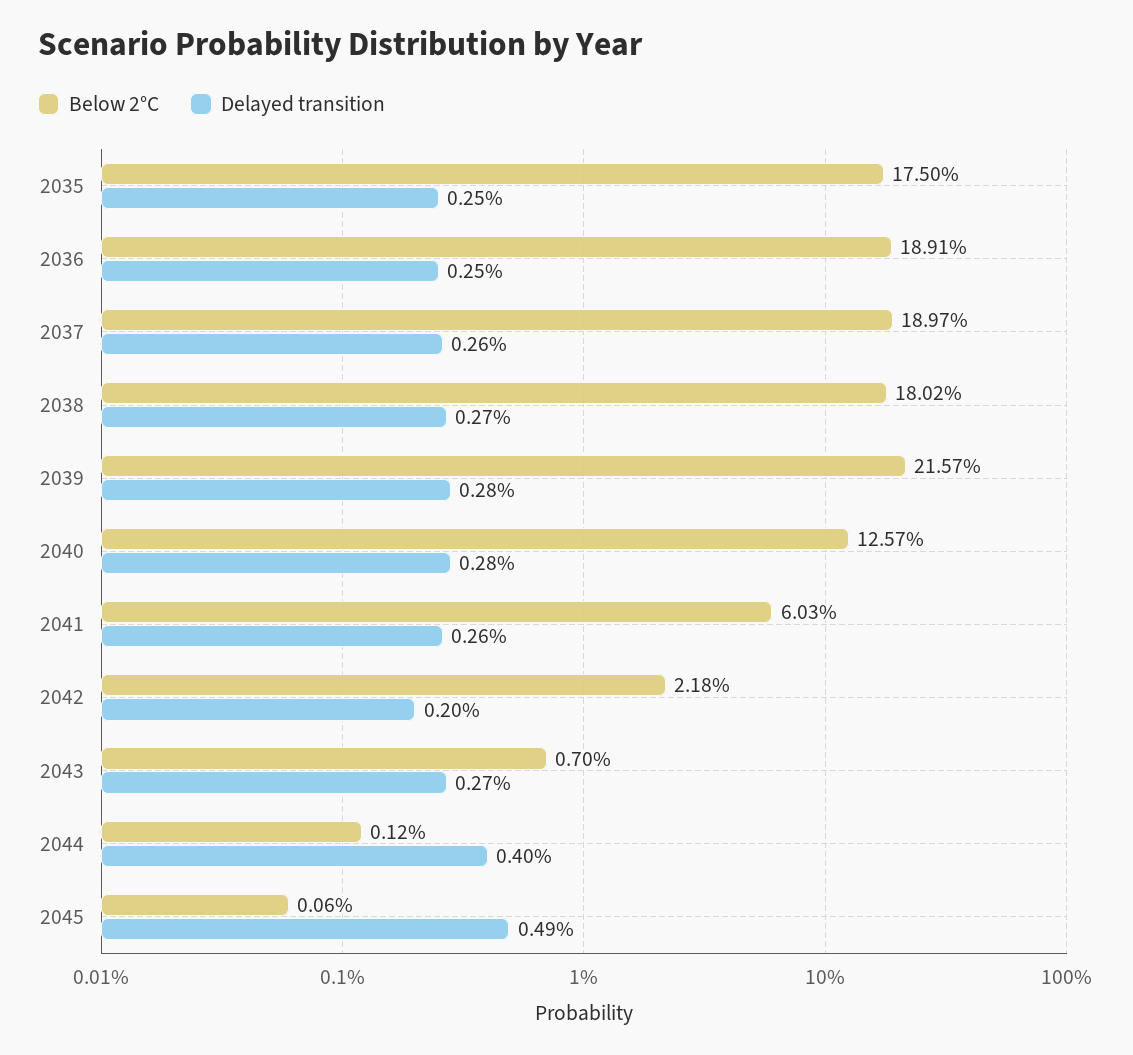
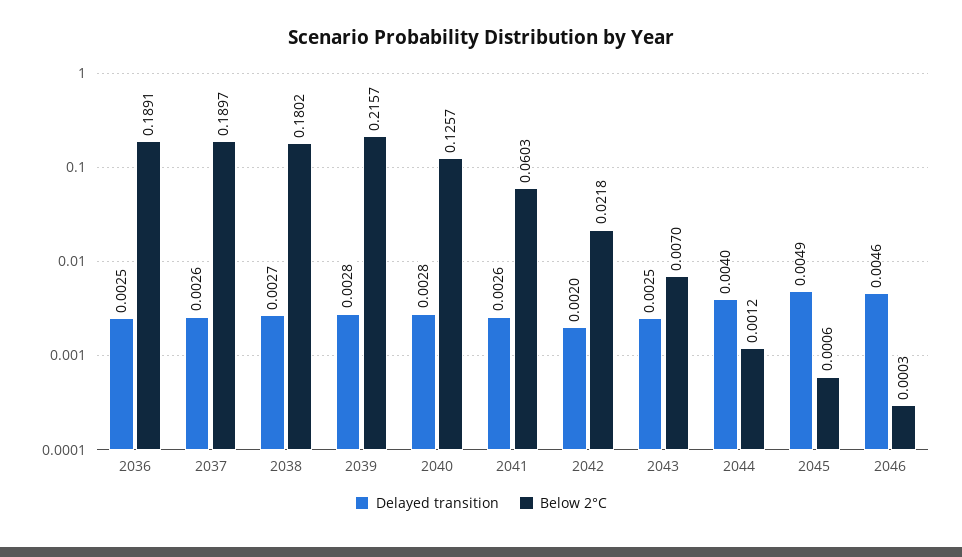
Below 2°C, 2035: 0.175 -> none
Delayed transition, 2035: 0.0025 -> none
Delayed transition, 2043: 0.0027 -> 0.0025
Delayed transition, 2046: none -> 0.0046
Below 2°C, 2046: none -> 0.0003

